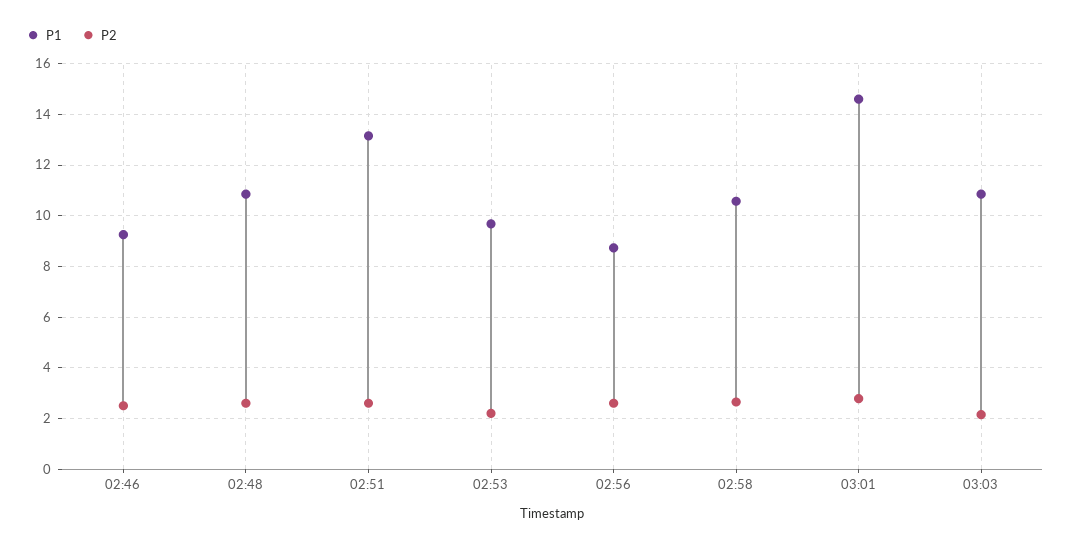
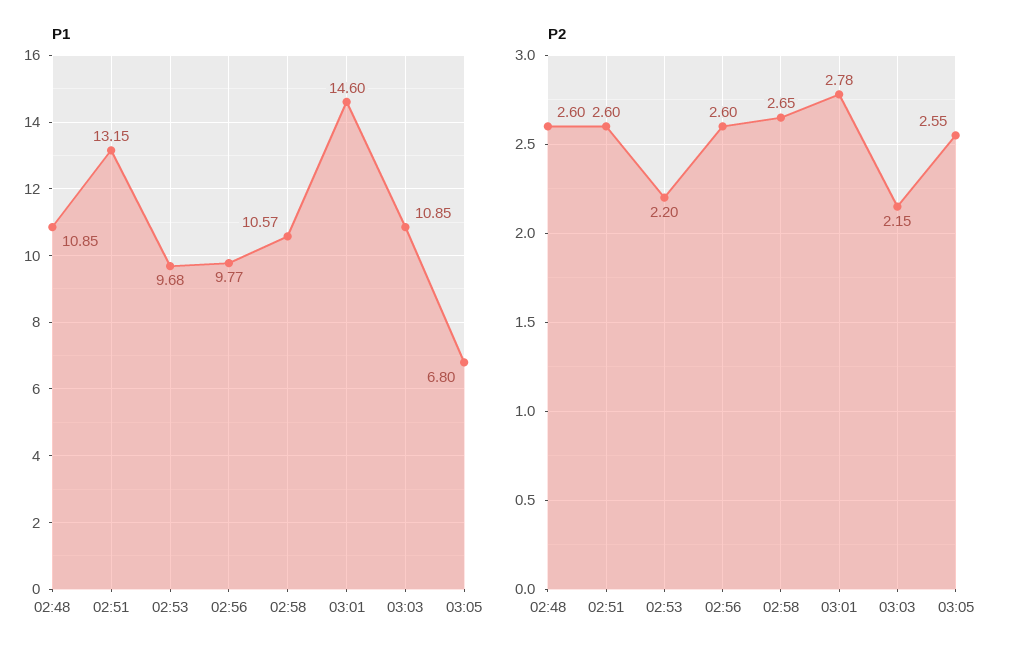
P1, 02:46: 9.25 -> none
P2, 02:46: 2.5 -> none
P1, 02:56: 8.75 -> 9.77
P1, 03:05: none -> 6.8
P2, 03:05: none -> 2.55

